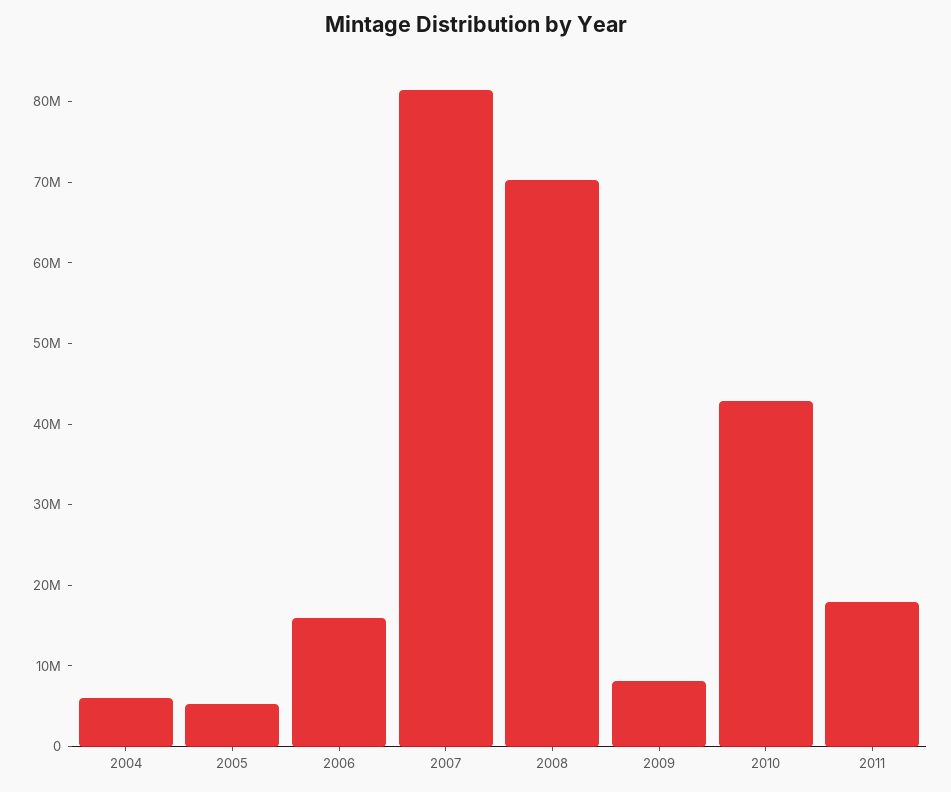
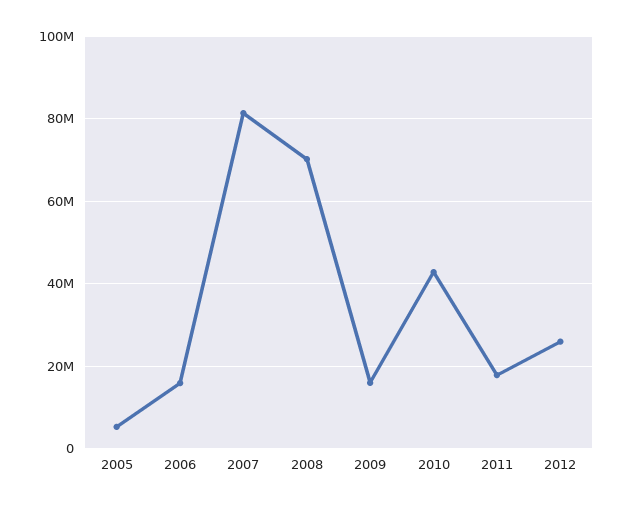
2004: 6000000 -> none
2009: 8000000 -> 16000000
2012: none -> 26000000

